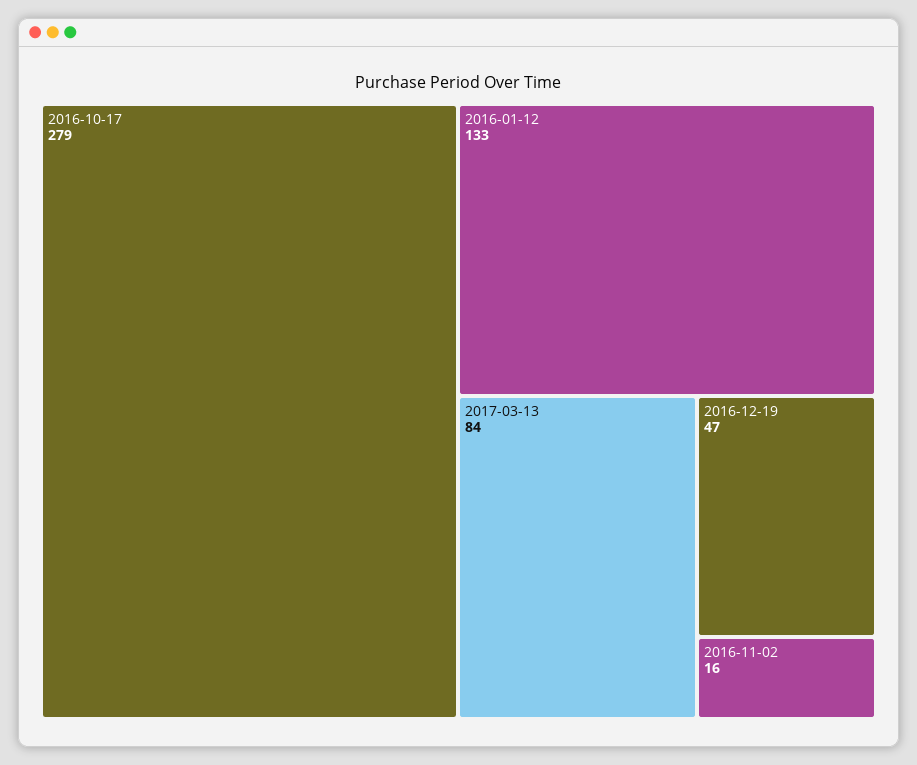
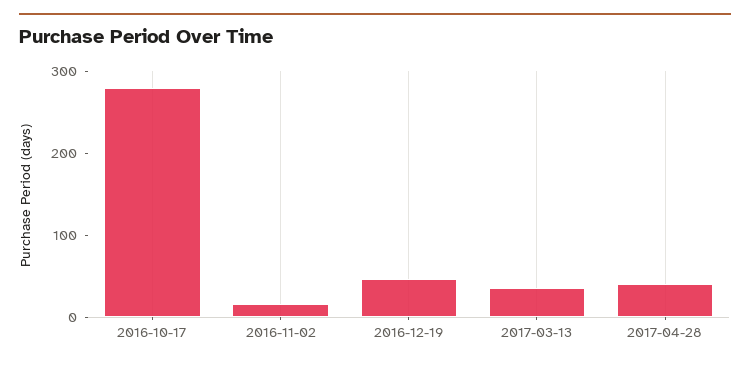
2016-01-12: 133 -> none
2017-03-13: 84 -> 40
2017-04-28: none -> 40

